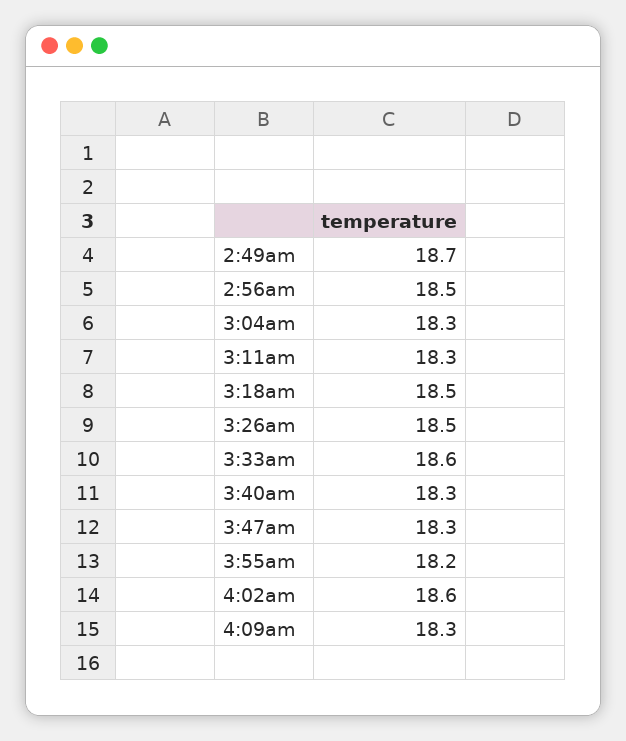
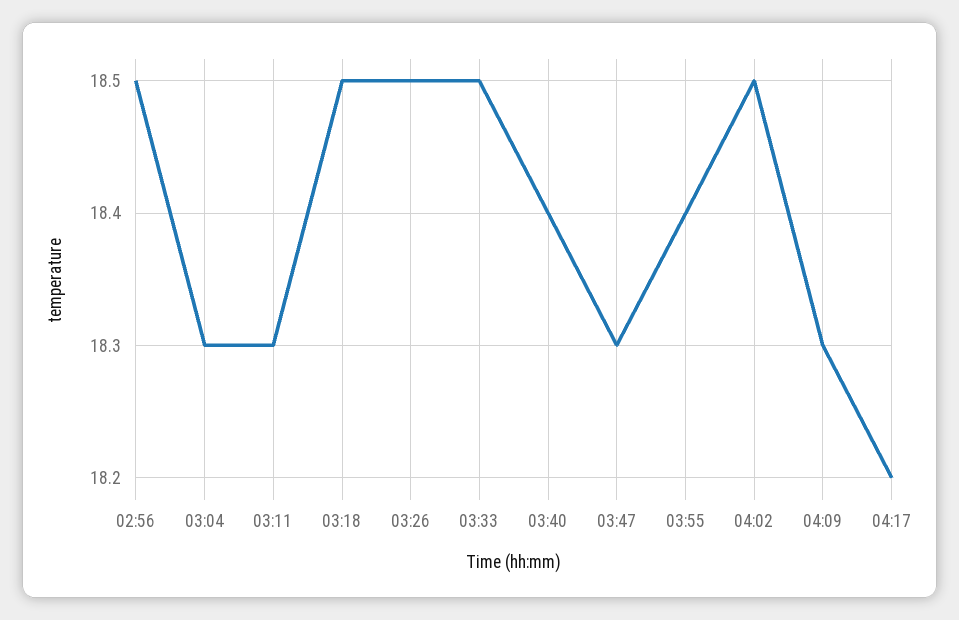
2:49am: 18.7 -> none
3:33am: 18.6 -> 18.5
3:40am: 18.3 -> 18.4
3:55am: 18.2 -> 18.4
4:02am: 18.6 -> 18.5
04:17: none -> 18.2

